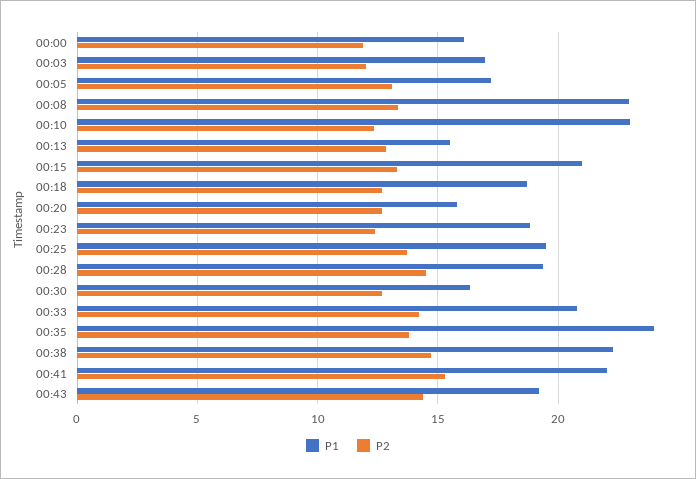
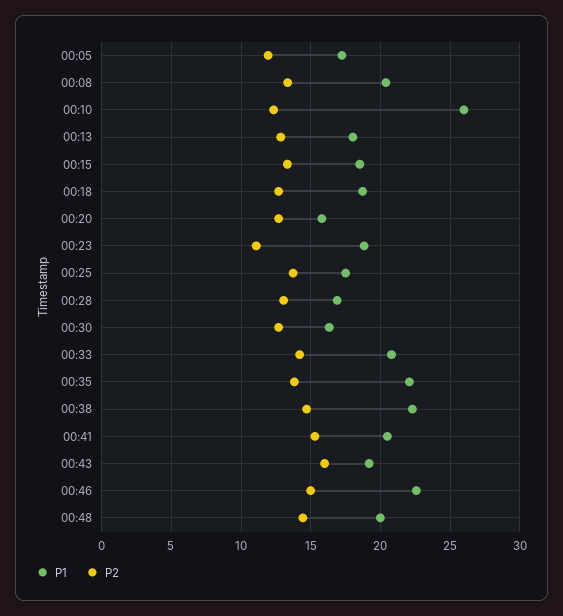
P1, 00:00: 16 -> none
P2, 00:00: 12 -> none
P1, 00:03: 17 -> none
P2, 00:03: 12 -> none
P2, 00:05: 13 -> 12
P1, 00:08: 23 -> 20.5
P1, 00:10: 23 -> 26
P1, 00:13: 15.5 -> 18
P1, 00:15: 21 -> 18.5
P2, 00:23: 12.5 -> 11
P1, 00:25: 19.5 -> 17.5
P1, 00:28: 19.5 -> 17
P2, 00:28: 14.5 -> 13
P1, 00:35: 24 -> 22
P1, 00:41: 22 -> 20.5
P2, 00:43: 14.5 -> 16
P1, 00:46: none -> 22.5
P2, 00:46: none -> 15
P1, 00:48: none -> 20
P2, 00:48: none -> 14.5

